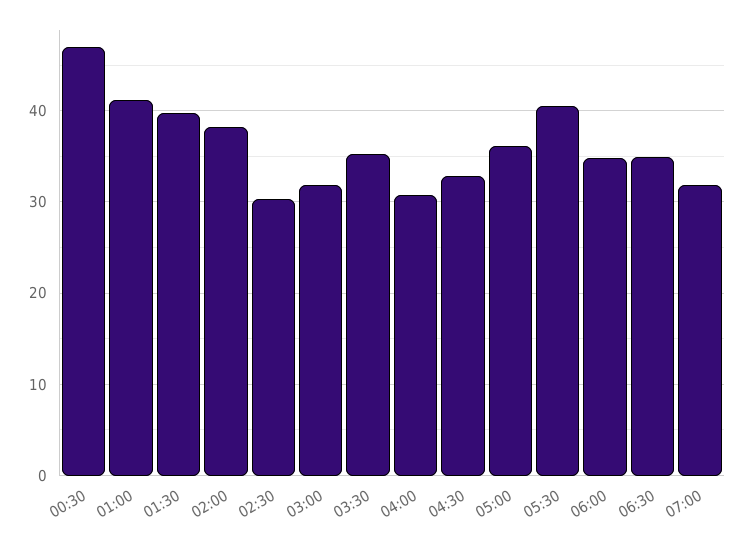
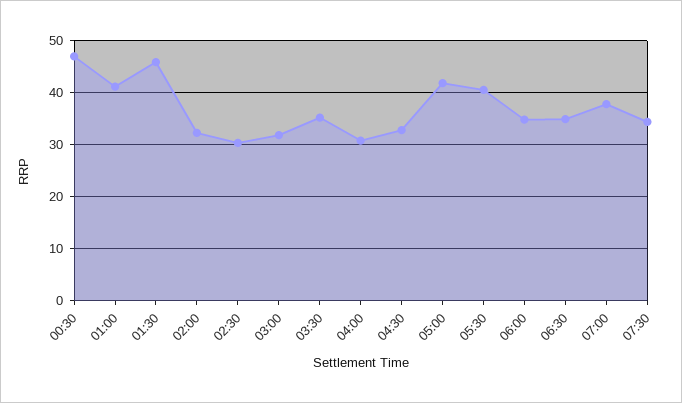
01:30: 40 -> 46
02:00: 38 -> 32
05:00: 36 -> 42
07:00: 32 -> 38
07:30: none -> 34

